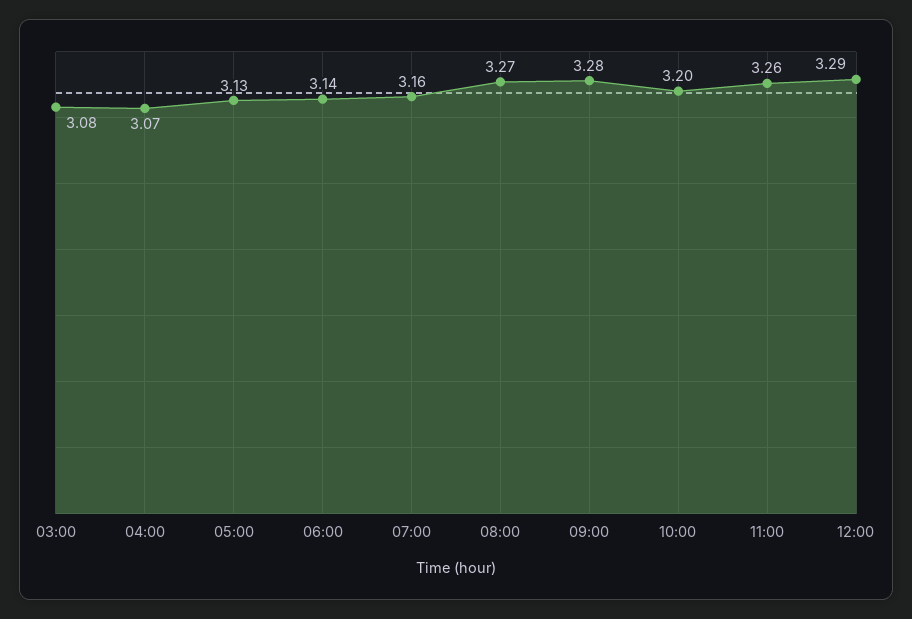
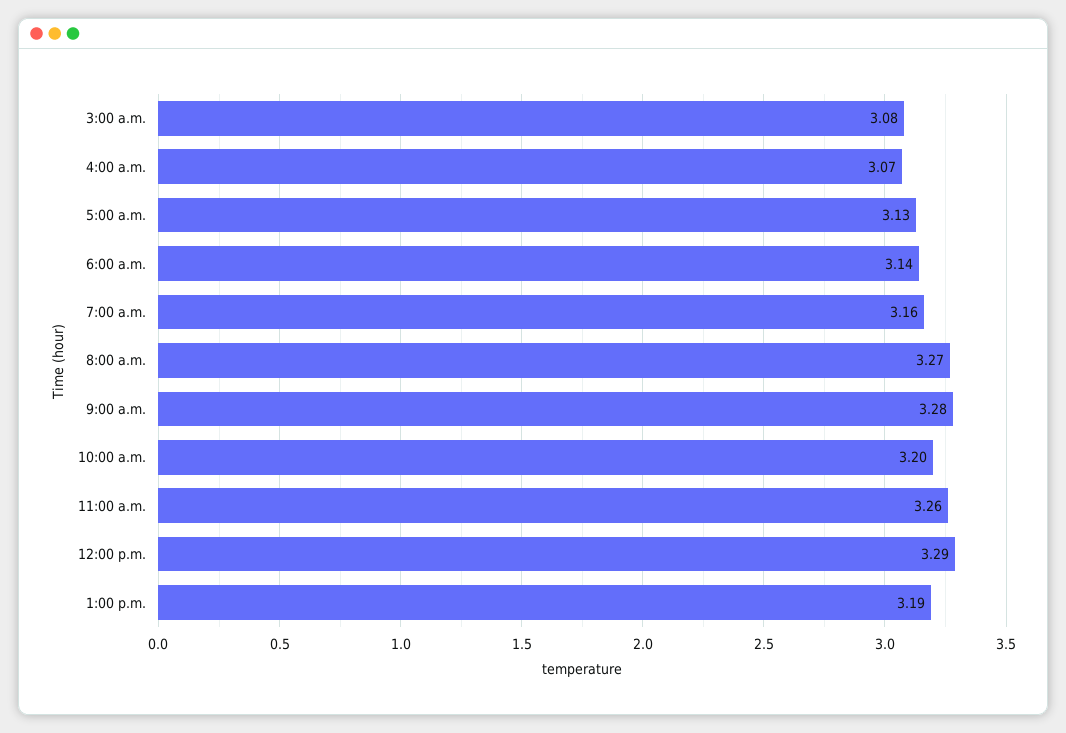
1:00 p.m.: none -> 3.19

